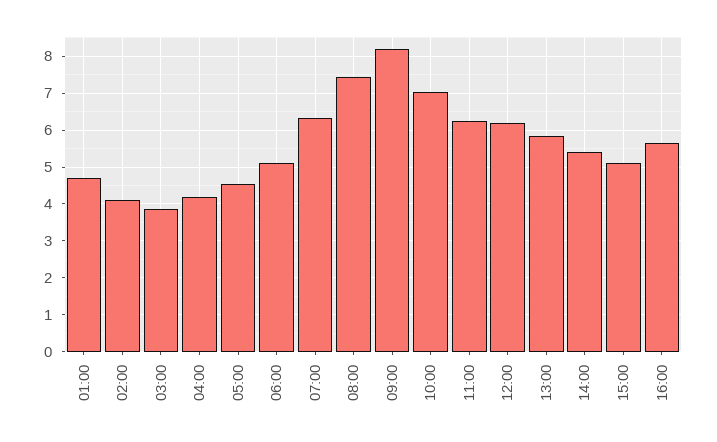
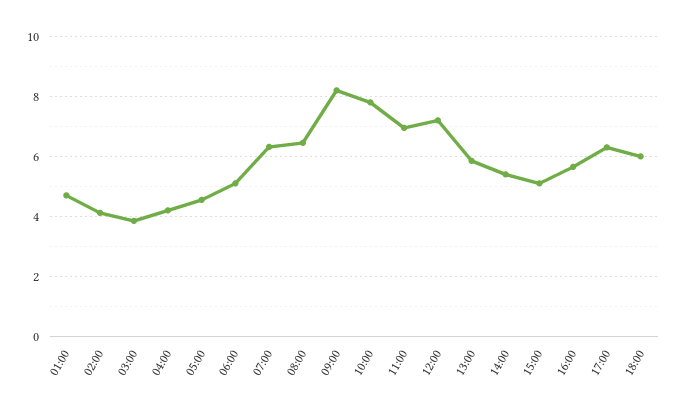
08:00: 7.4 -> 6.5
10:00: 7 -> 7.75
11:00: 6.2 -> 7
12:00: 6.2 -> 7.25
17:00: none -> 6.25
18:00: none -> 6

